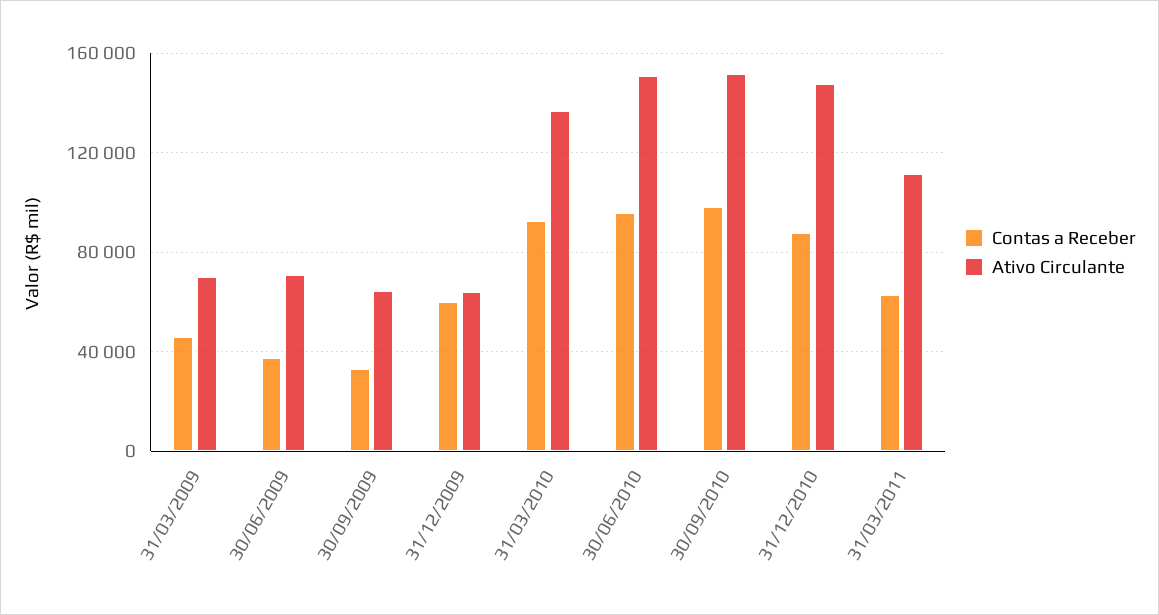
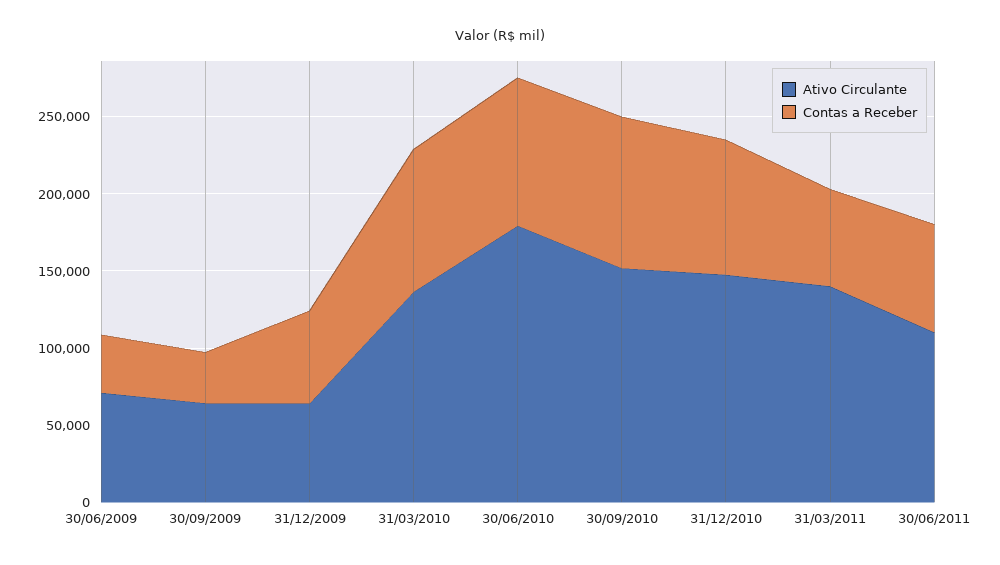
Contas a Receber, 31/03/2009: 45000 -> none
Ativo Circulante, 31/03/2009: 70000 -> none
Ativo Circulante, 30/06/2010: 150000 -> 180000
Ativo Circulante, 31/03/2011: 110000 -> 140000
Ativo Circulante, 30/06/2011: none -> 110000
Contas a Receber, 30/06/2011: none -> 70000

